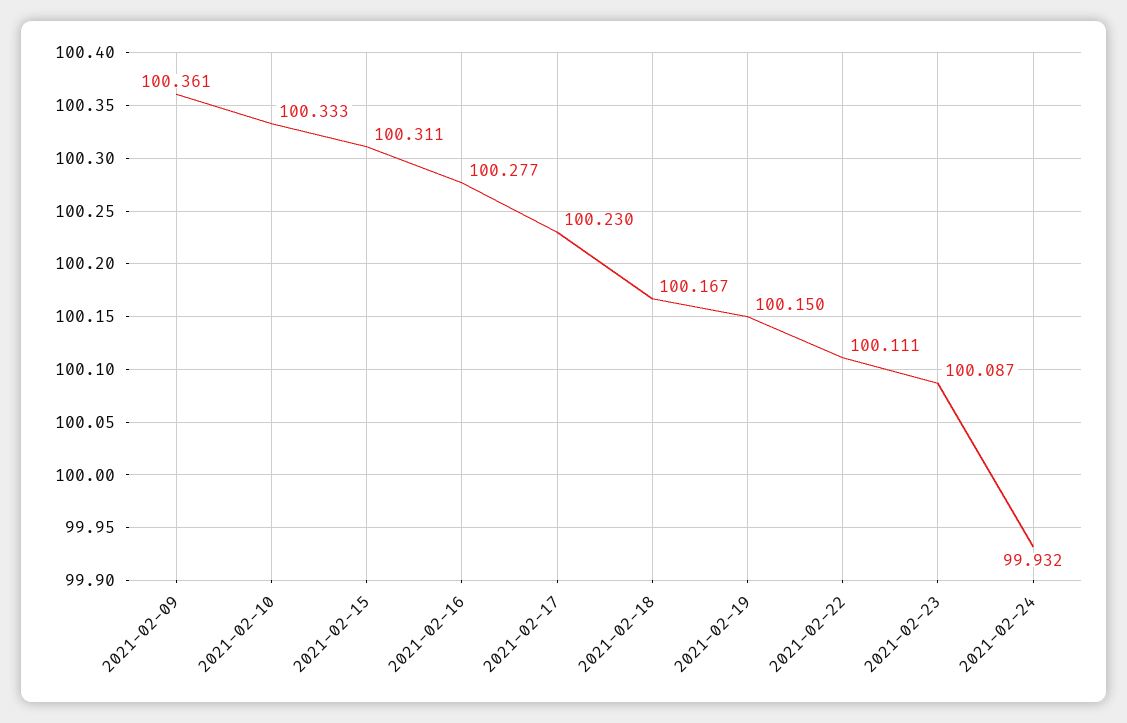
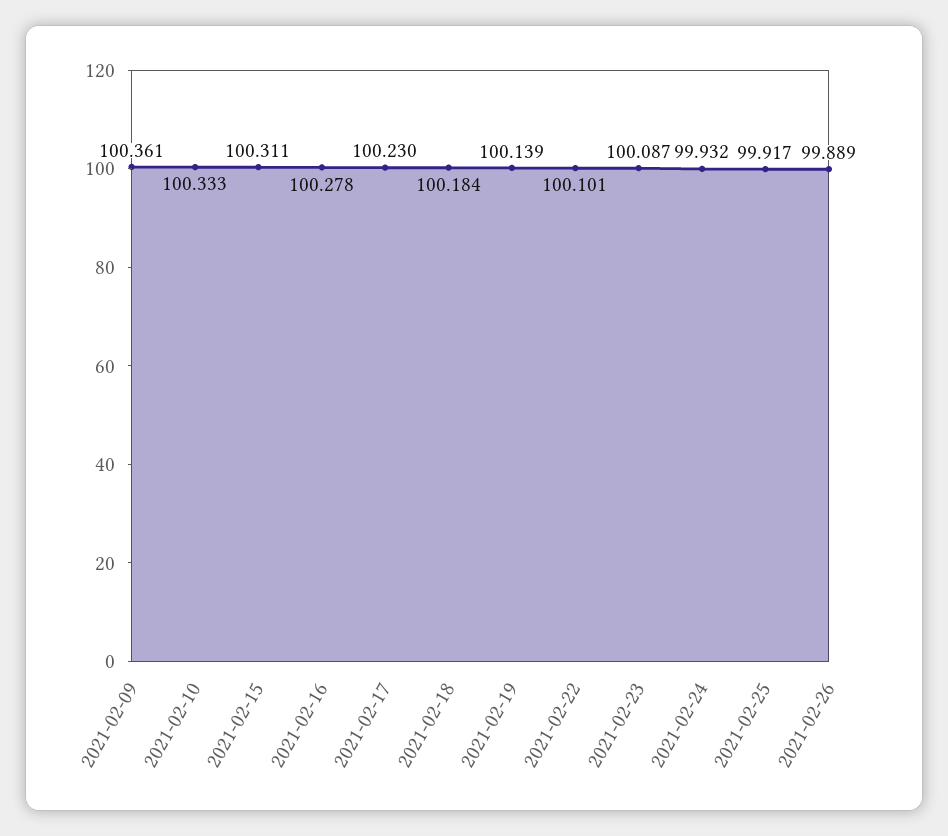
2021-02-16: 100.277 -> 100.278
2021-02-18: 100.167 -> 100.184
2021-02-19: 100.15 -> 100.139
2021-02-22: 100.111 -> 100.101
2021-02-25: none -> 99.917
2021-02-26: none -> 99.889

